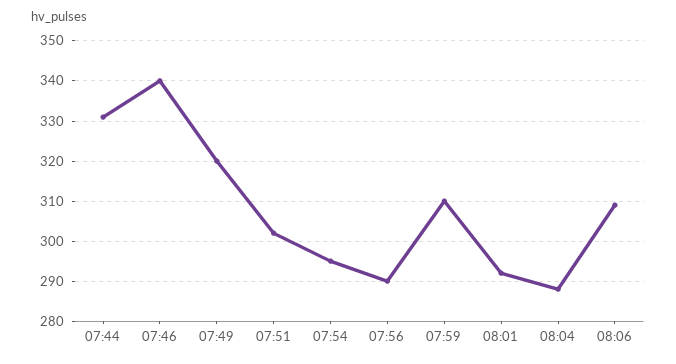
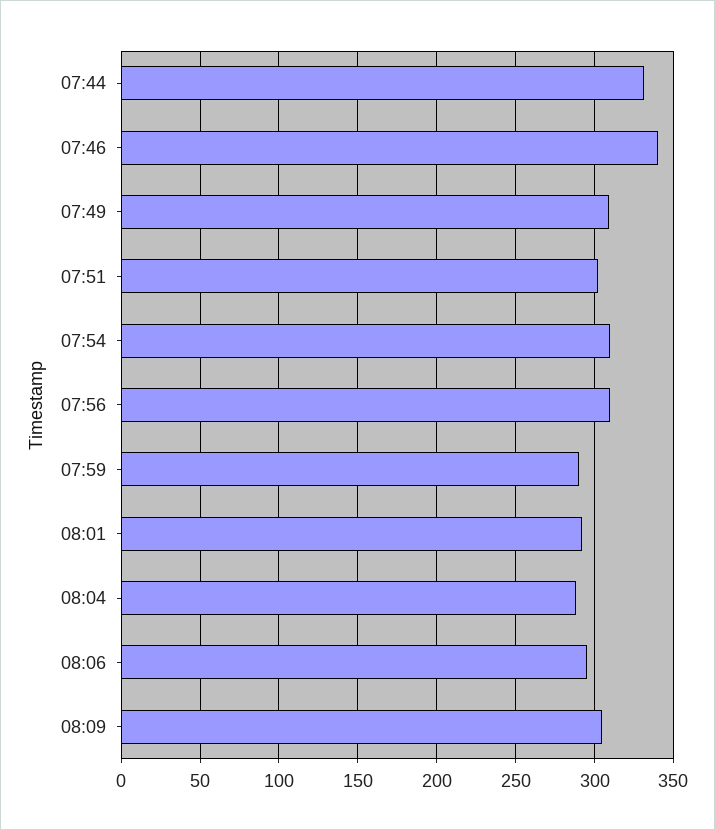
07:49: 320 -> 310
07:54: 295 -> 310
07:56: 290 -> 310
07:59: 310 -> 290
08:06: 310 -> 295
08:09: none -> 305

